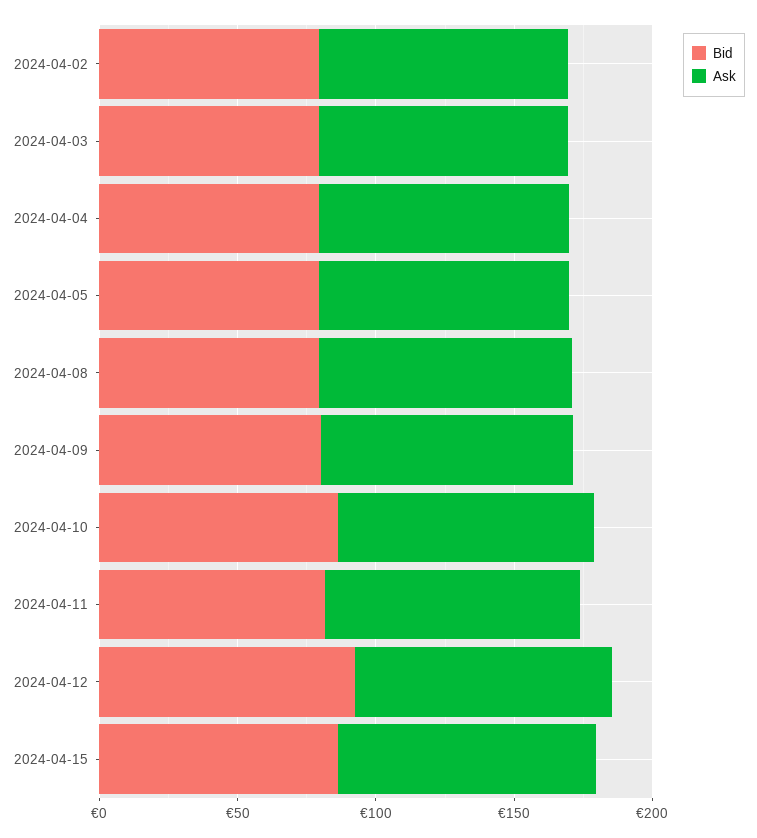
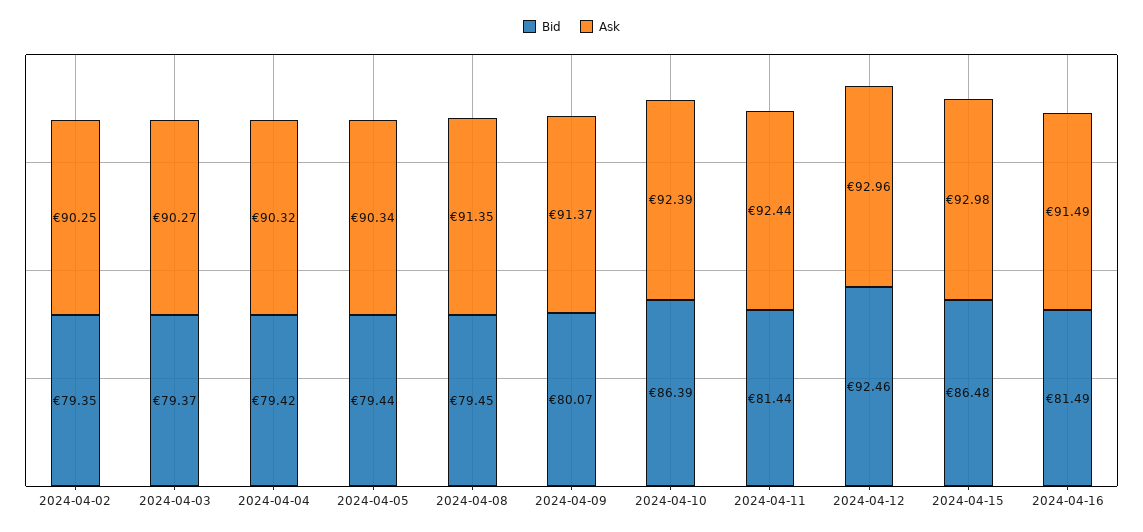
Bid, 2024-04-16: none -> 81.49
Ask, 2024-04-16: none -> 91.49

